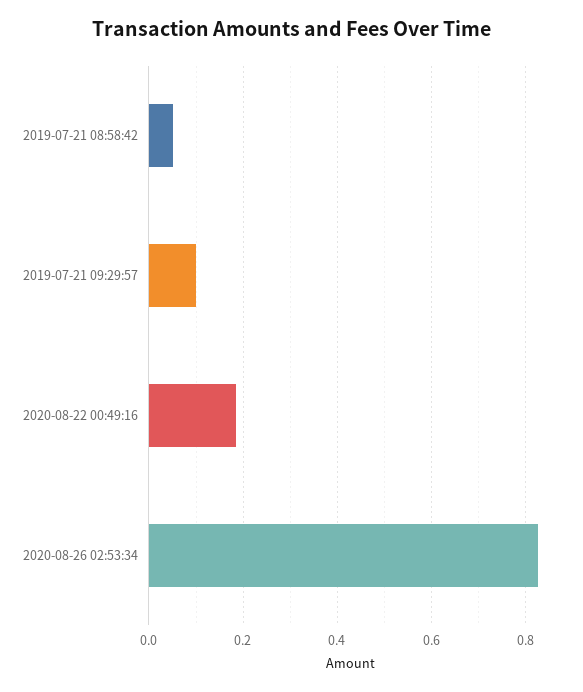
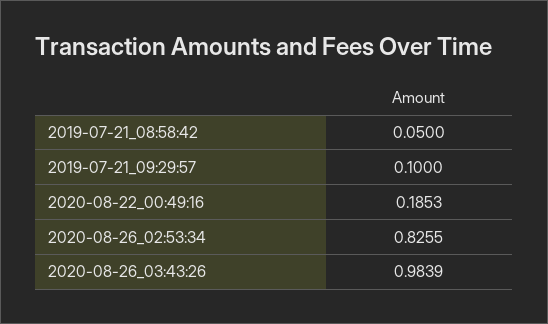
2020-08-26_03:43:26: none -> 0.9839

